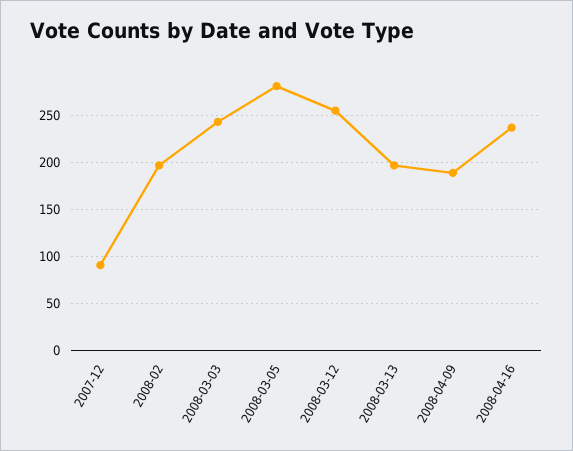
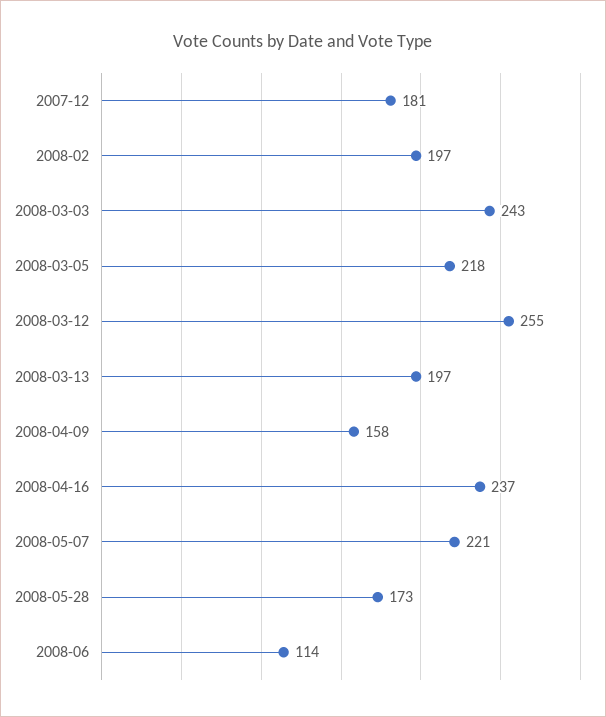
2007-12: 90 -> 181
2008-03-05: 280 -> 218
2008-04-09: 190 -> 158
2008-05-07: none -> 221
2008-05-28: none -> 173
2008-06: none -> 114

